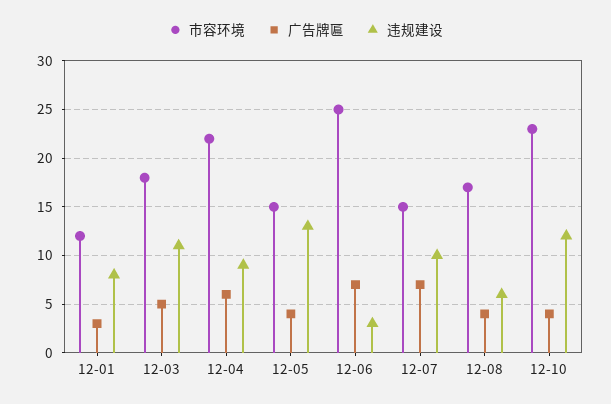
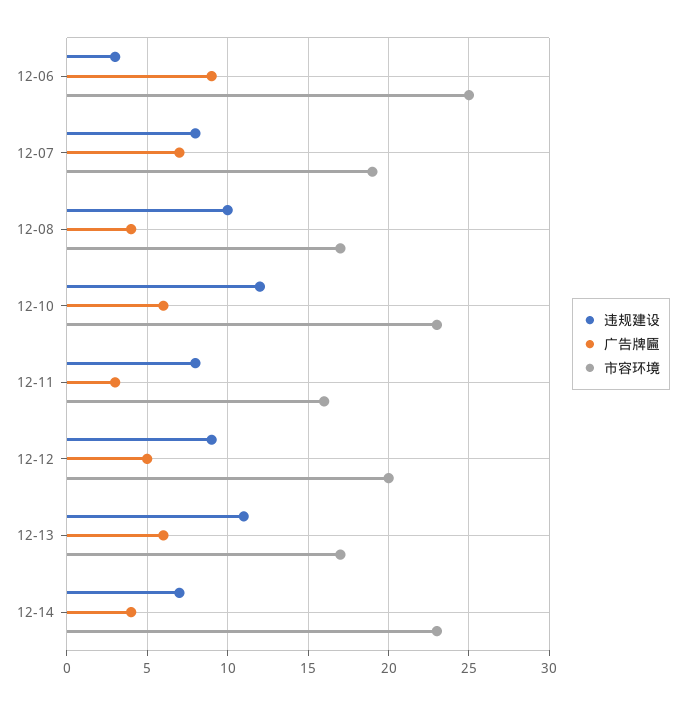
市容环境, 12-01: 12 -> none
广告牌匾, 12-01: 3 -> none
违规建设, 12-01: 8 -> none
市容环境, 12-03: 18 -> none
广告牌匾, 12-03: 5 -> none
违规建设, 12-03: 11 -> none
市容环境, 12-04: 22 -> none
广告牌匾, 12-04: 6 -> none
违规建设, 12-04: 9 -> none
市容环境, 12-05: 15 -> none
广告牌匾, 12-05: 4 -> none
违规建设, 12-05: 13 -> none
广告牌匾, 12-06: 7 -> 9
市容环境, 12-07: 15 -> 19
违规建设, 12-07: 10 -> 8
违规建设, 12-08: 6 -> 10
广告牌匾, 12-10: 4 -> 6
违规建设, 12-11: none -> 8
广告牌匾, 12-11: none -> 3
市容环境, 12-11: none -> 16
违规建设, 12-12: none -> 9
广告牌匾, 12-12: none -> 5
市容环境, 12-12: none -> 20
违规建设, 12-13: none -> 11
广告牌匾, 12-13: none -> 6
市容环境, 12-13: none -> 17
违规建设, 12-14: none -> 7
广告牌匾, 12-14: none -> 4
市容环境, 12-14: none -> 23

